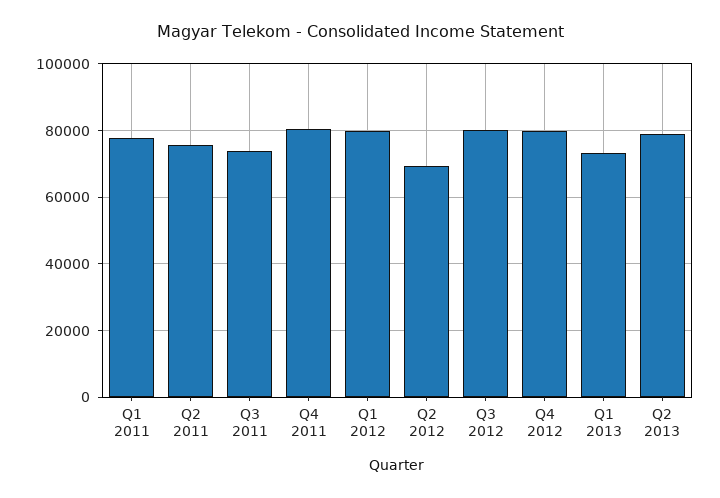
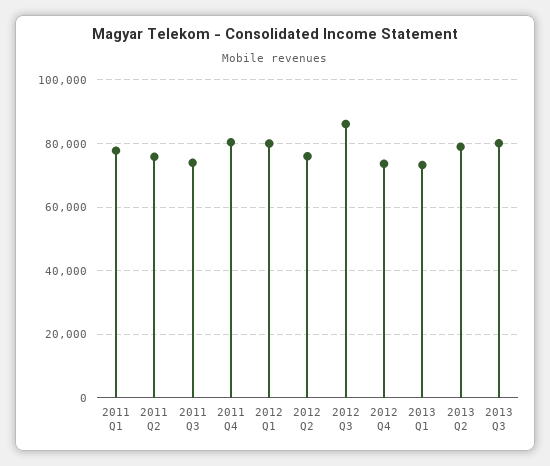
Q2 2012: 70000 -> 76000
Q3 2012: 80000 -> 86000
Q4 2012: 80000 -> 74000
2013 Q3: none -> 80000

